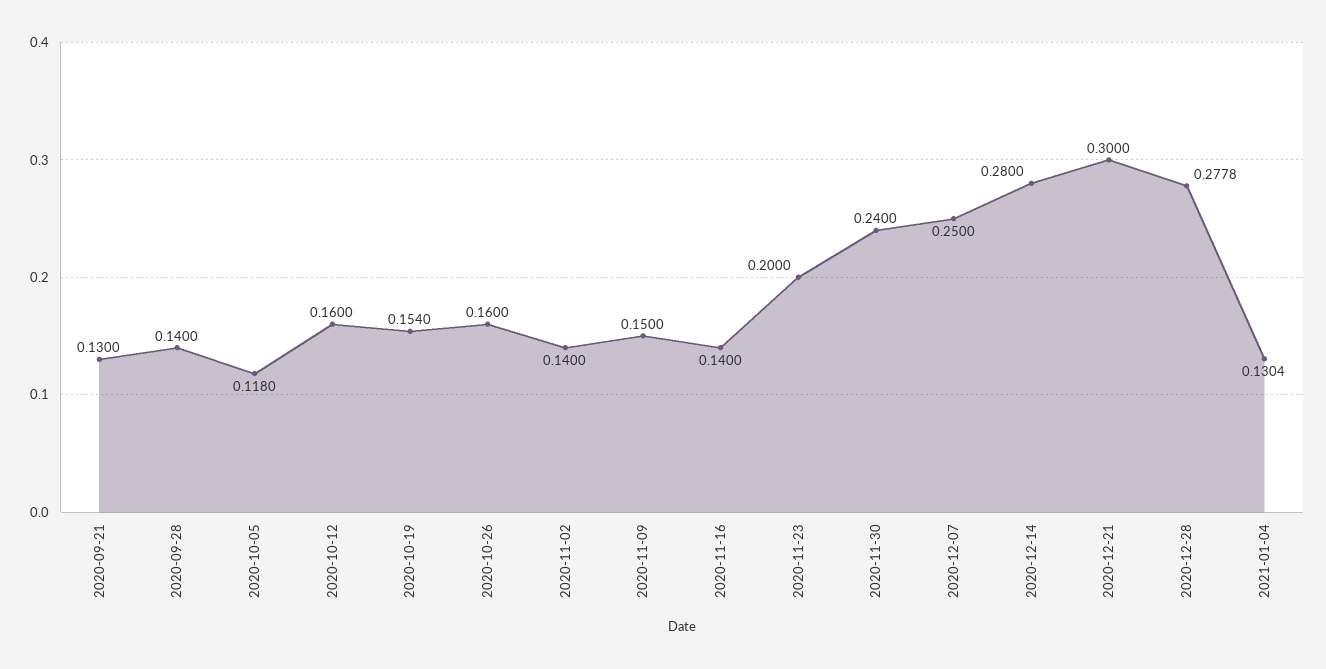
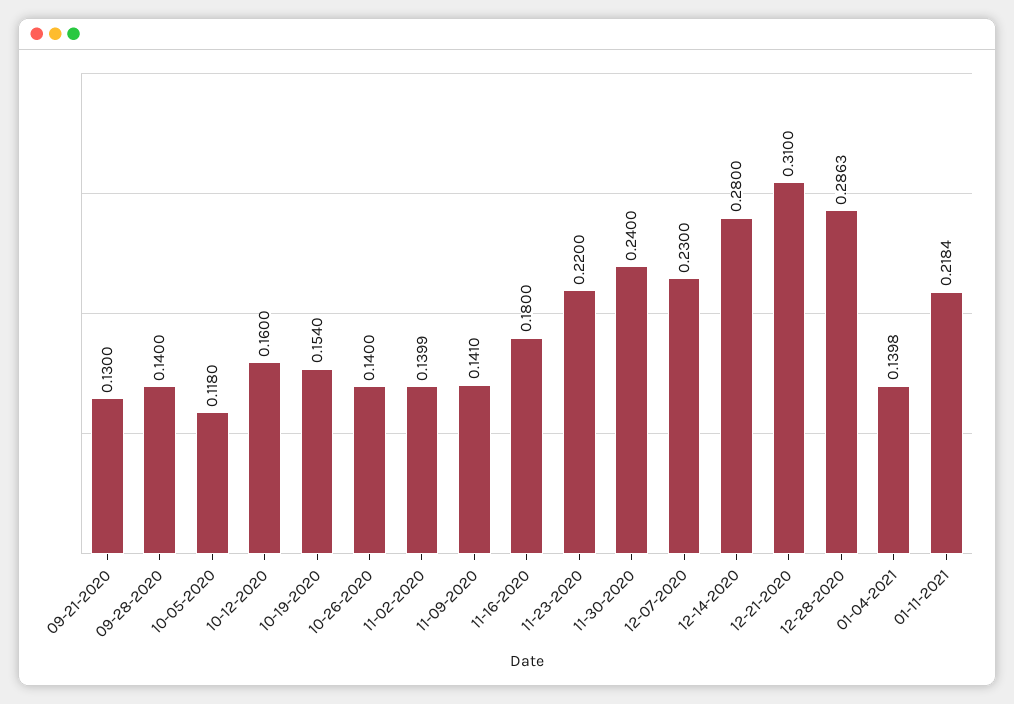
2020-10-26: 0.16 -> 0.14
2020-11-02: 0.14 -> 0.1399
2020-11-09: 0.15 -> 0.141
2020-11-16: 0.14 -> 0.18
2020-11-23: 0.2 -> 0.22
2020-12-07: 0.25 -> 0.23
2020-12-21: 0.3 -> 0.31
2020-12-28: 0.2778 -> 0.2863
2021-01-04: 0.1304 -> 0.1398
01-11-2021: none -> 0.2184

